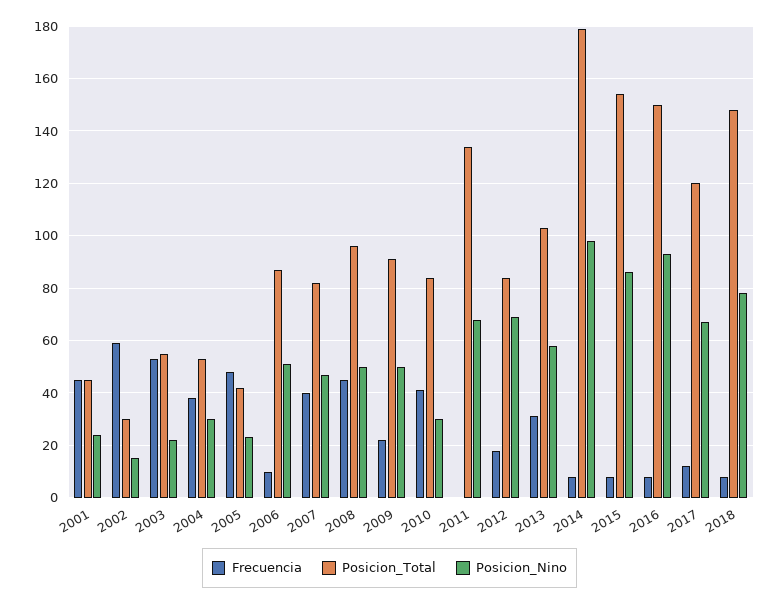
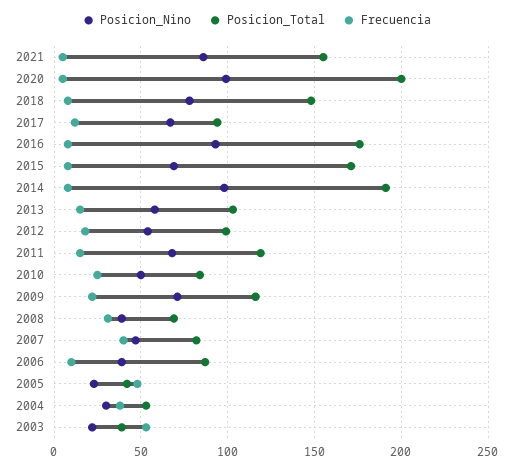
Frecuencia, 2001: 45 -> none
Posicion_Total, 2001: 45 -> none
Posicion_Nino, 2001: 25 -> none
Frecuencia, 2002: 60 -> none
Posicion_Total, 2002: 30 -> none
Posicion_Nino, 2002: 15 -> none
Posicion_Total, 2003: 55 -> 40
Posicion_Nino, 2006: 50 -> 40
Frecuencia, 2008: 45 -> 30
Posicion_Total, 2008: 95 -> 70
Posicion_Nino, 2008: 50 -> 40
Posicion_Total, 2009: 90 -> 115
Posicion_Nino, 2009: 50 -> 70
Frecuencia, 2010: 40 -> 25
Posicion_Nino, 2010: 30 -> 50
Frecuencia, 2011: 0 -> 15
Posicion_Total, 2011: 135 -> 120
Posicion_Total, 2012: 85 -> 100
Posicion_Nino, 2012: 70 -> 55
Frecuencia, 2013: 30 -> 15
Posicion_Total, 2014: 180 -> 190
Posicion_Total, 2015: 155 -> 170
Posicion_Nino, 2015: 85 -> 70
Posicion_Total, 2016: 150 -> 175
Posicion_Total, 2017: 120 -> 95
Posicion_Nino, 2021: none -> 85
Posicion_Total, 2021: none -> 155
Frecuencia, 2021: none -> 5
Posicion_Nino, 2020: none -> 100
Posicion_Total, 2020: none -> 200
Frecuencia, 2020: none -> 5

